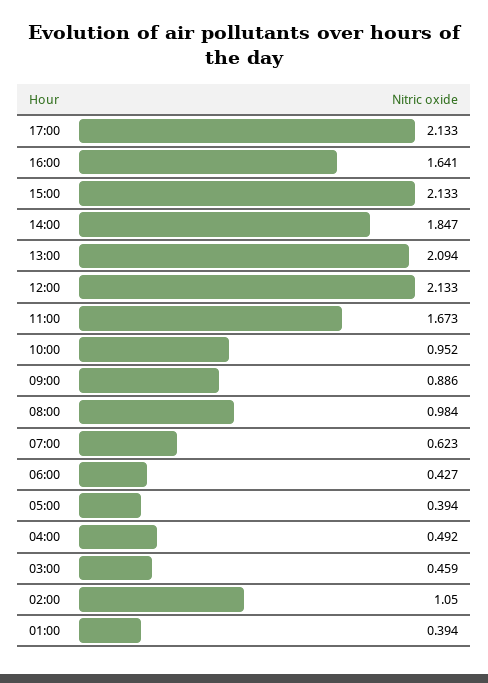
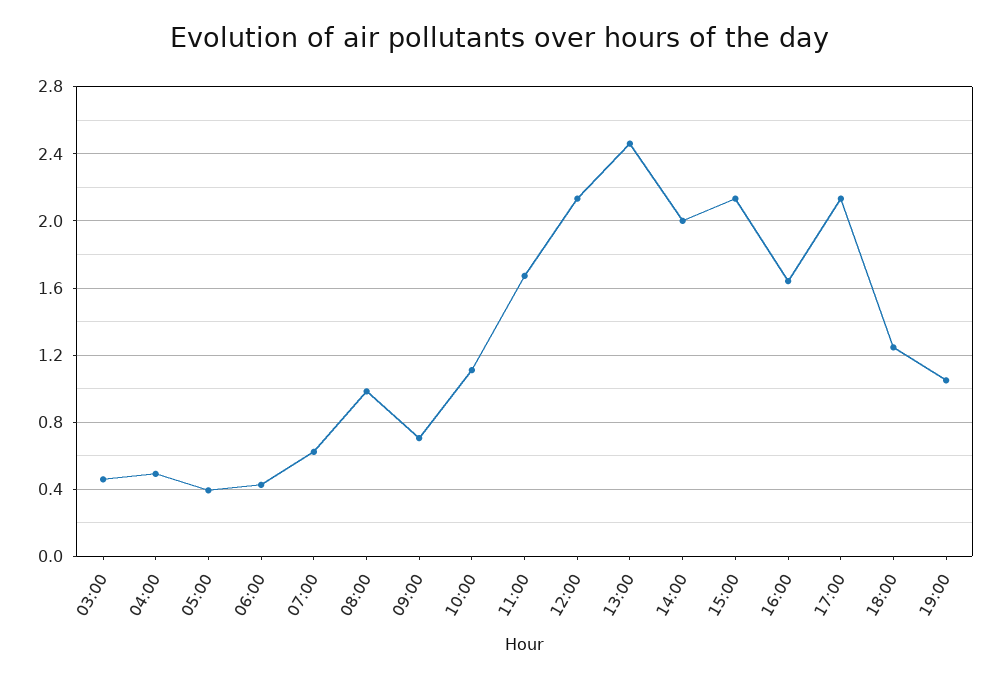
14:00: 1.847 -> 2
13:00: 2.094 -> 2.45
10:00: 0.952 -> 1.1
09:00: 0.886 -> 0.7
02:00: 1.05 -> none
01:00: 0.394 -> none
18:00: none -> 1.25
19:00: none -> 1.05

